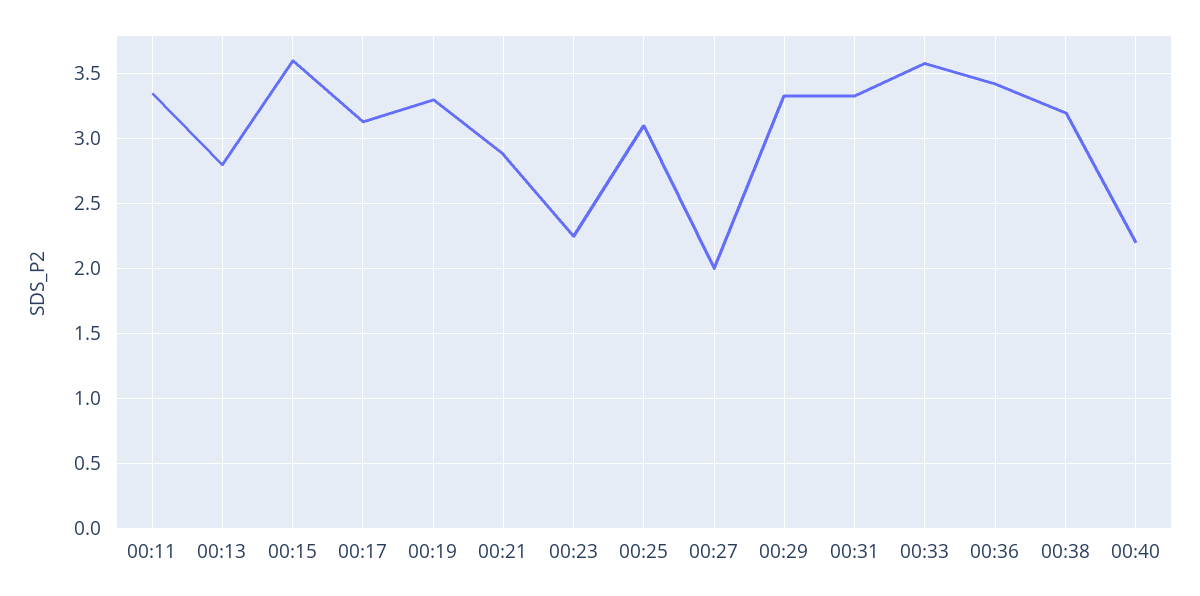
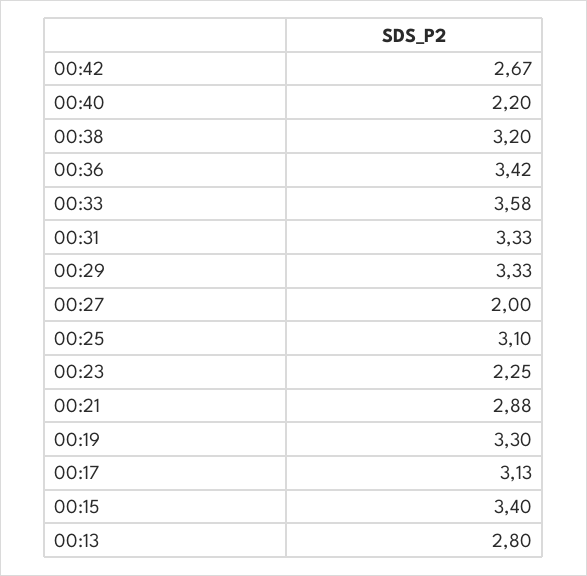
00:11: 3.35 -> none
00:15: 3.6 -> 3.4
00:42: none -> 2.67

